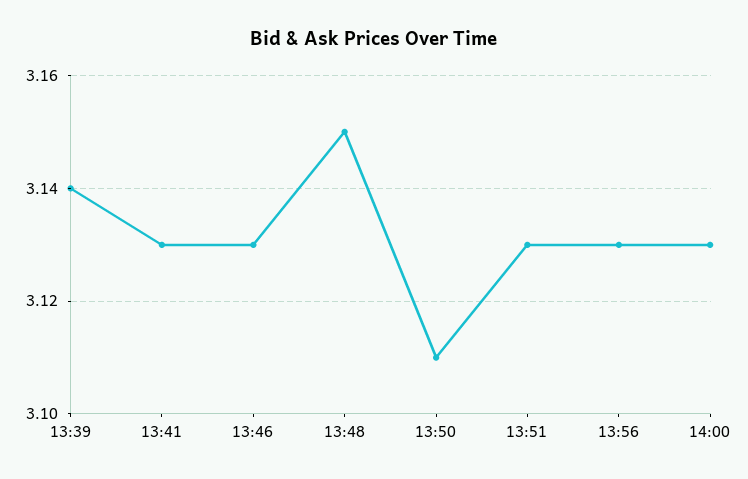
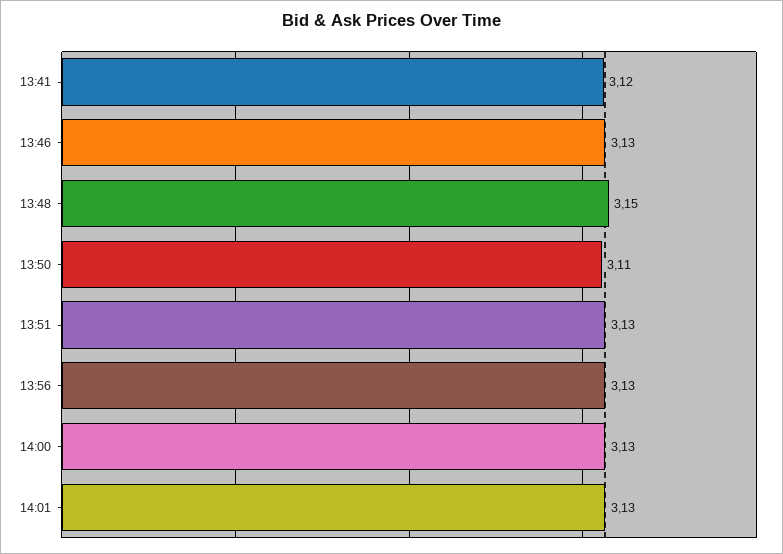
13:39: 3.14 -> none
13:41: 3.13 -> 3.12
14:01: none -> 3.13

